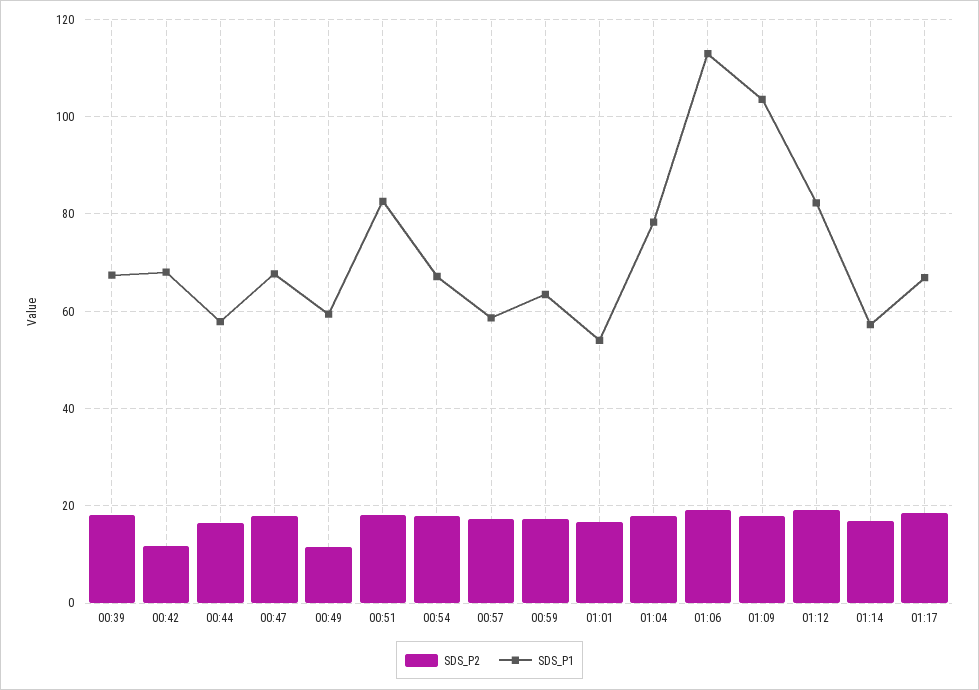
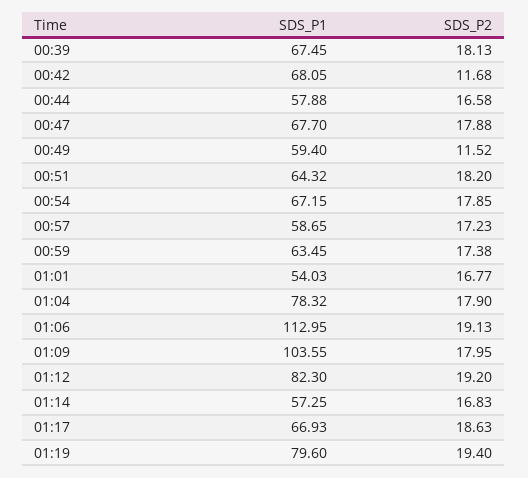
SDS_P1, 00:51: 82 -> 64.32
SDS_P1, 01:19: none -> 79.6
SDS_P2, 01:19: none -> 19.4

